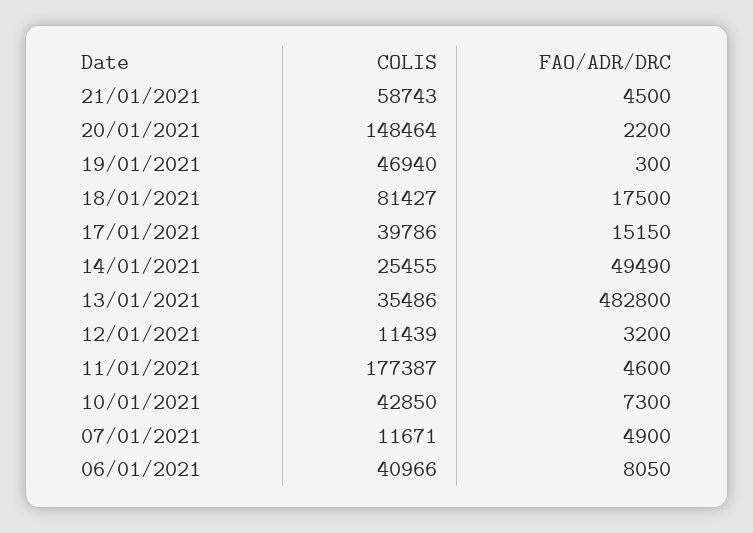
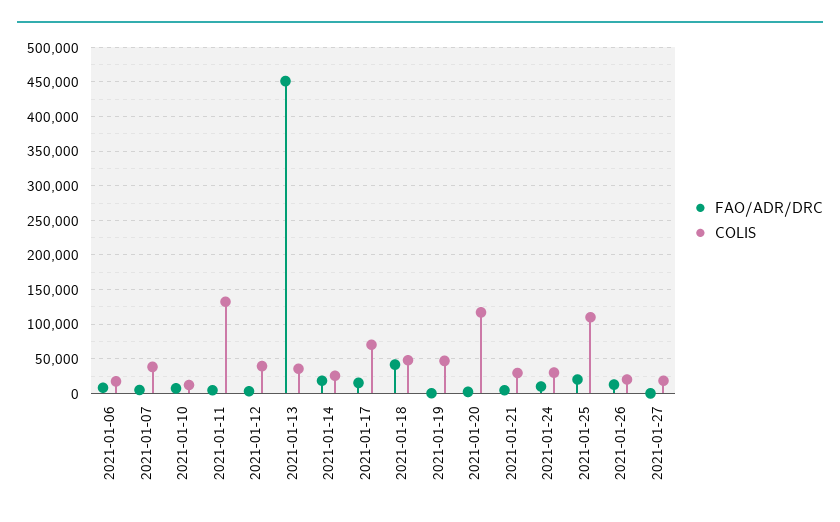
COLIS, 21/01/2021: 58743 -> 30000
COLIS, 20/01/2021: 148464 -> 120000
COLIS, 18/01/2021: 81427 -> 50000
FAO/ADR/DRC, 18/01/2021: 17500 -> 40000
COLIS, 17/01/2021: 39786 -> 70000
FAO/ADR/DRC, 14/01/2021: 49490 -> 20000
FAO/ADR/DRC, 13/01/2021: 482800 -> 450000
COLIS, 12/01/2021: 11439 -> 40000
COLIS, 11/01/2021: 177387 -> 130000
COLIS, 10/01/2021: 42850 -> 10000
COLIS, 07/01/2021: 11671 -> 40000
COLIS, 06/01/2021: 40966 -> 20000
FAO/ADR/DRC, 2021-01-24: none -> 10000
COLIS, 2021-01-24: none -> 30000
FAO/ADR/DRC, 2021-01-25: none -> 20000
COLIS, 2021-01-25: none -> 110000
FAO/ADR/DRC, 2021-01-26: none -> 10000
COLIS, 2021-01-26: none -> 20000
FAO/ADR/DRC, 2021-01-27: none -> 0
COLIS, 2021-01-27: none -> 20000

